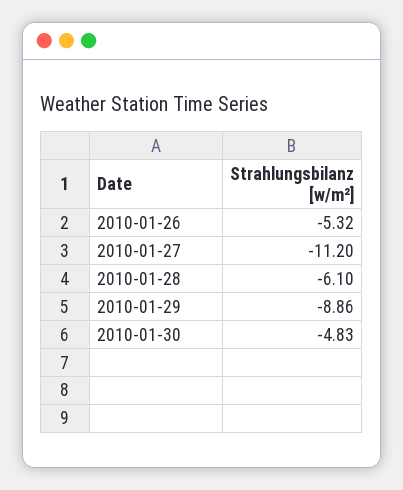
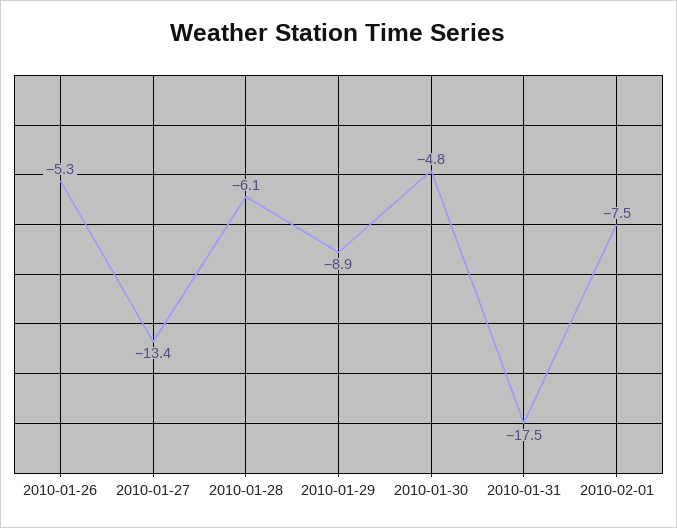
2010-01-27: -11.2 -> -13.4
2010-01-31: none -> -17.5
2010-02-01: none -> -7.5

